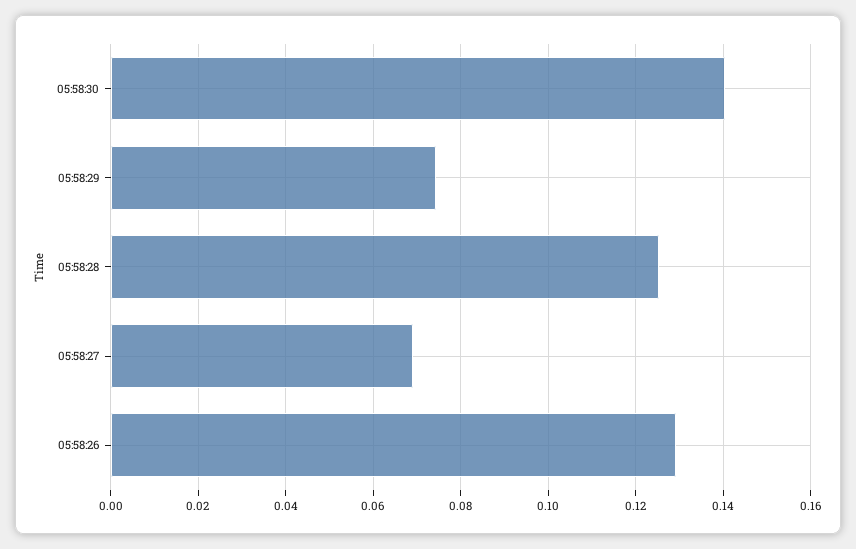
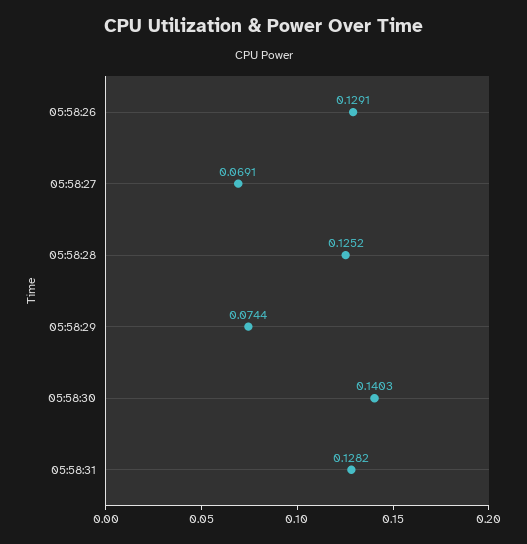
05:58:31: none -> 0.1282

